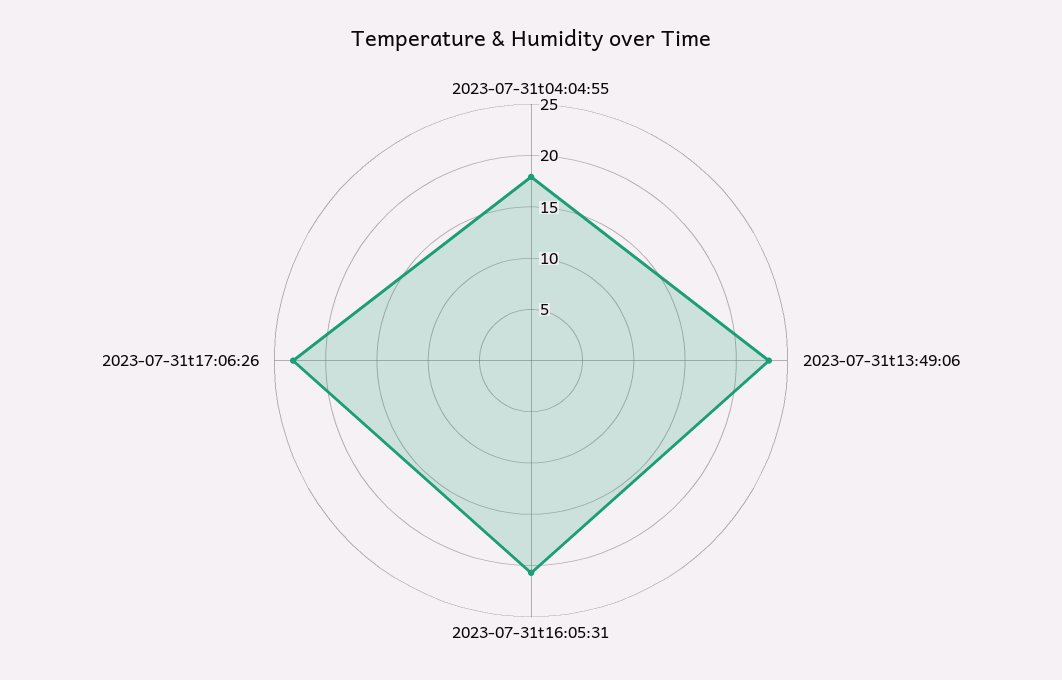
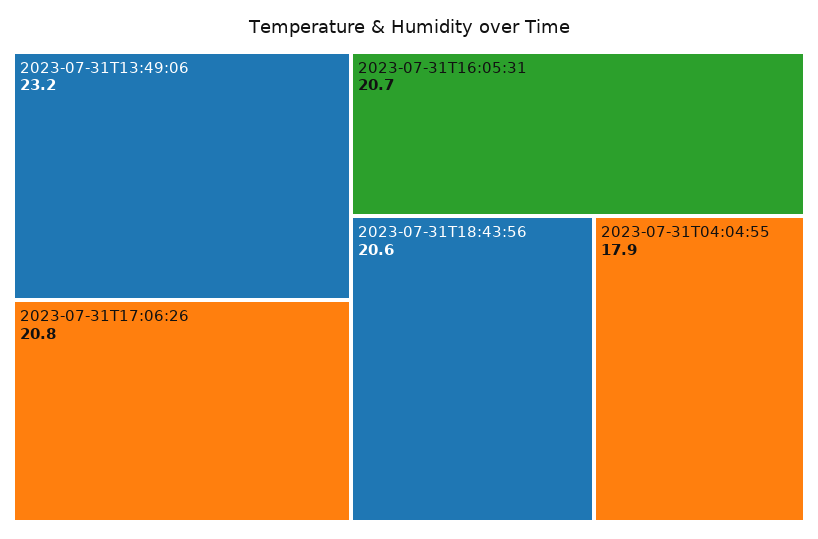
2023-07-31t17:06:26: 23 -> 20.8
2023-07-31T18:43:56: none -> 20.6

